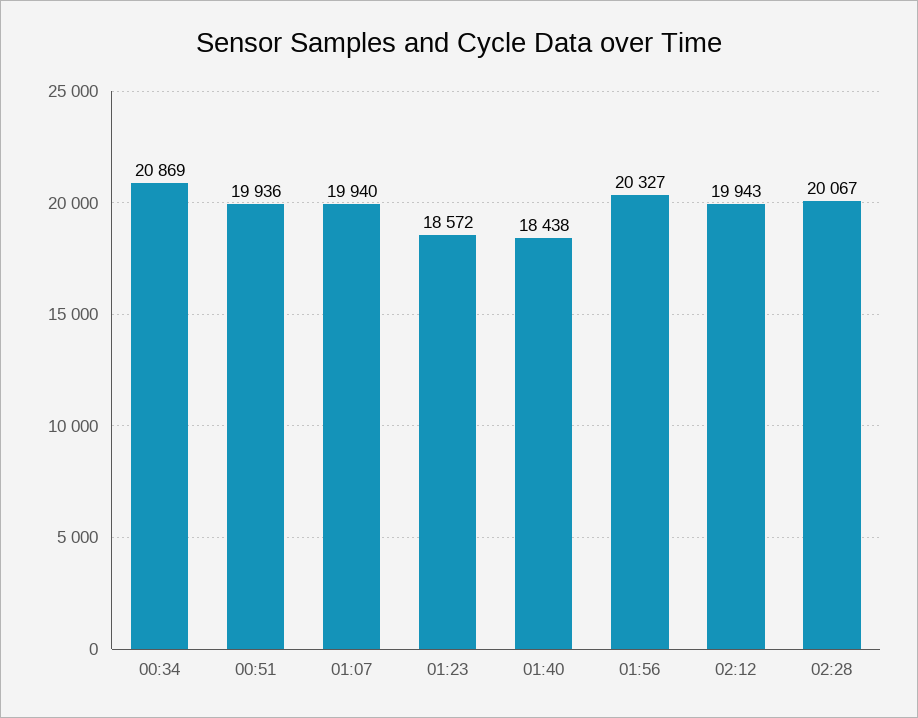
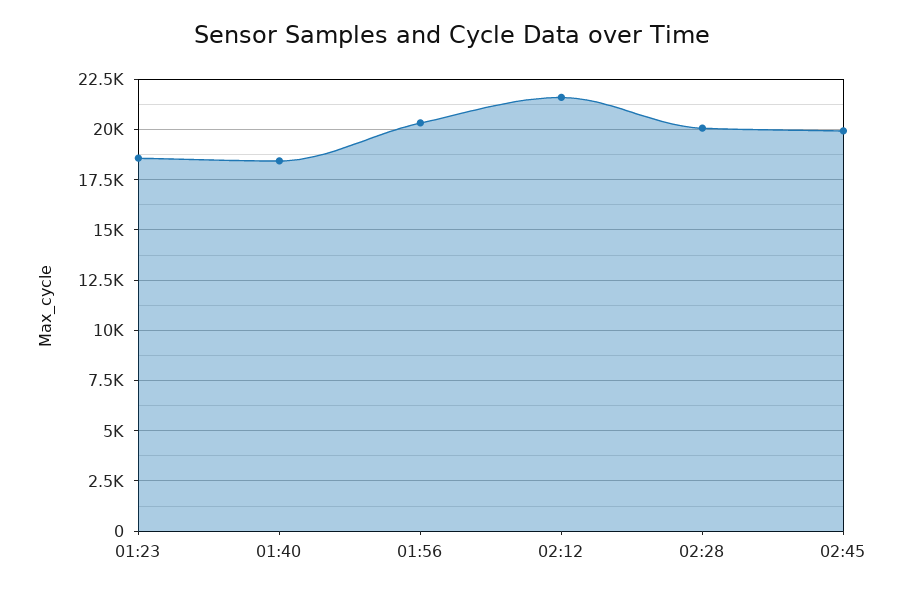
00:34: 20869 -> none
00:51: 19936 -> none
01:07: 19940 -> none
02:12: 19943 -> 21500
02:45: none -> 20000

